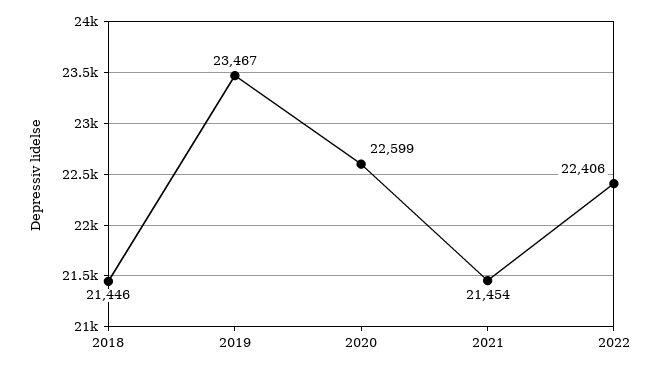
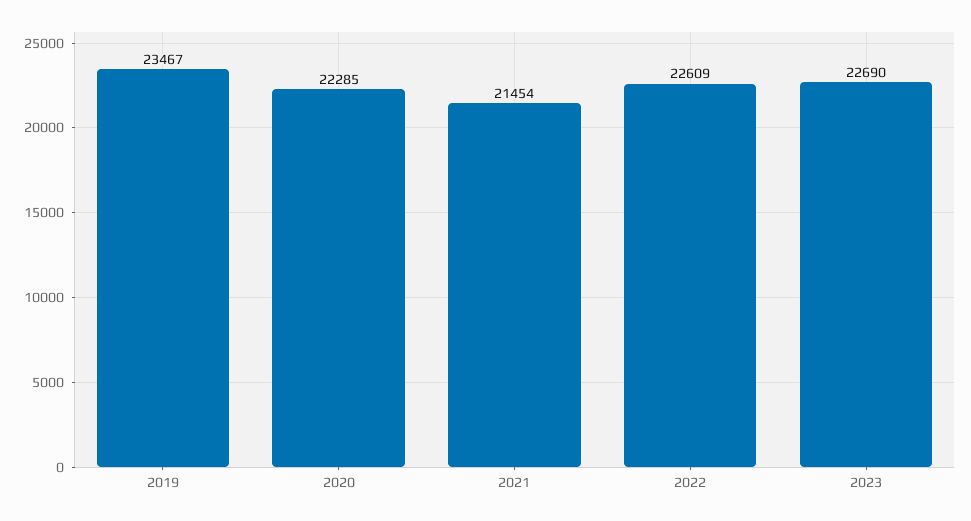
2018: 21446 -> none
2020: 22599 -> 22285
2022: 22406 -> 22609
2023: none -> 22690

